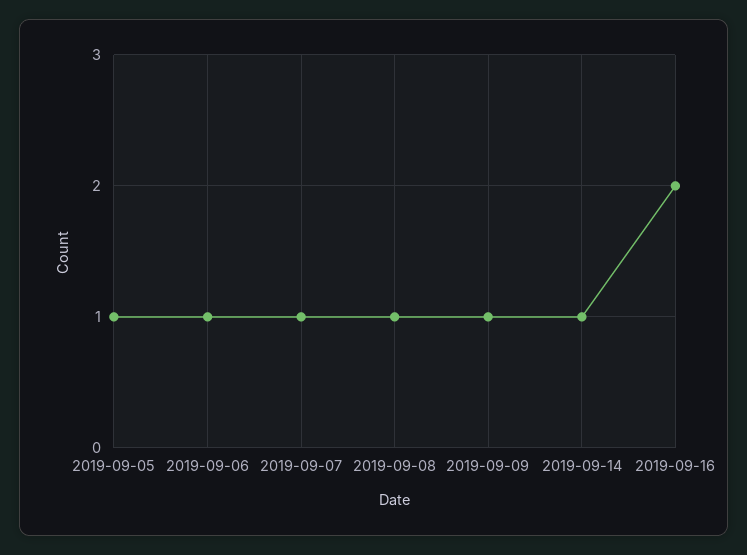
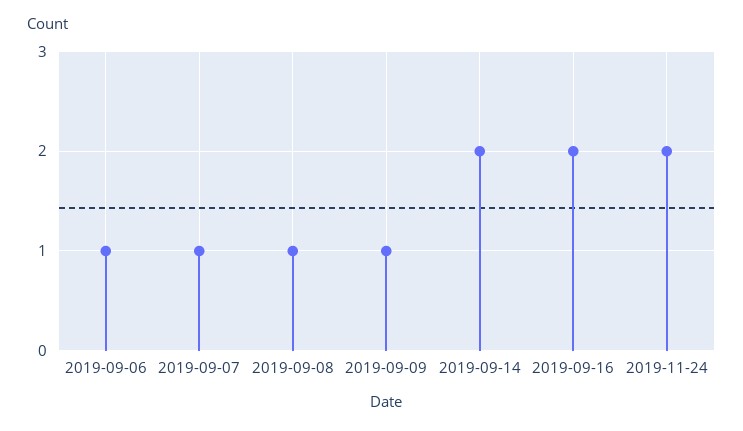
2019-09-05: 1 -> none
2019-09-14: 1 -> 2
2019-11-24: none -> 2

